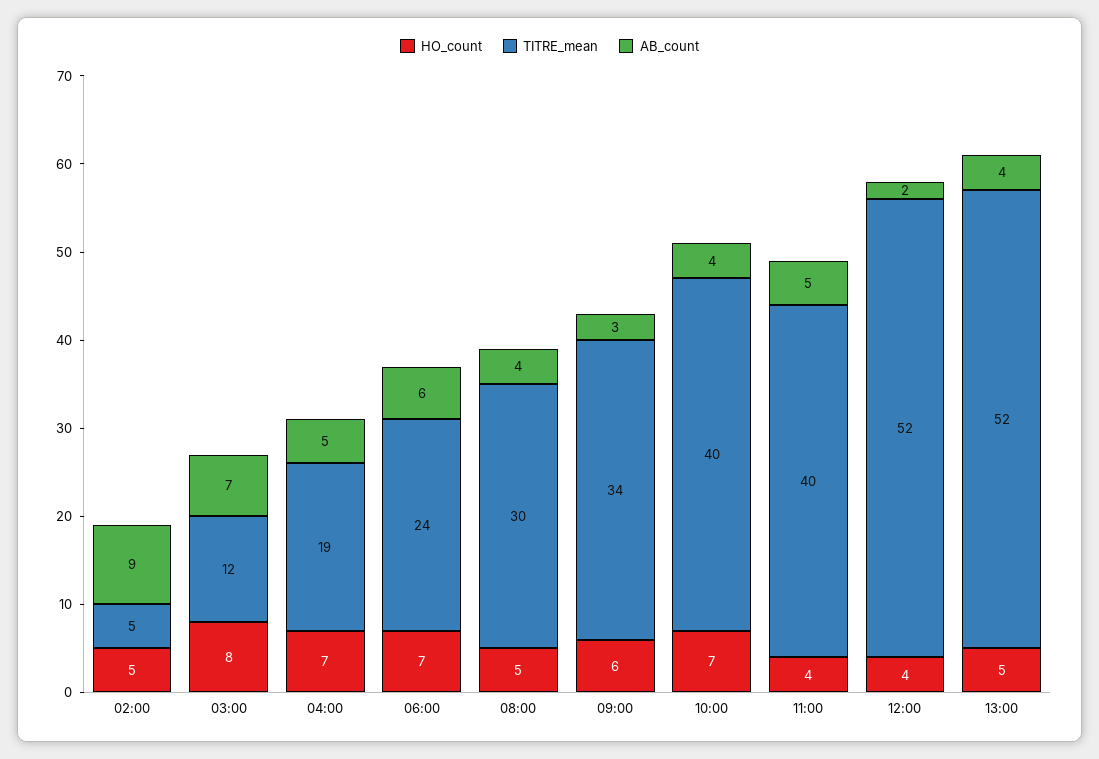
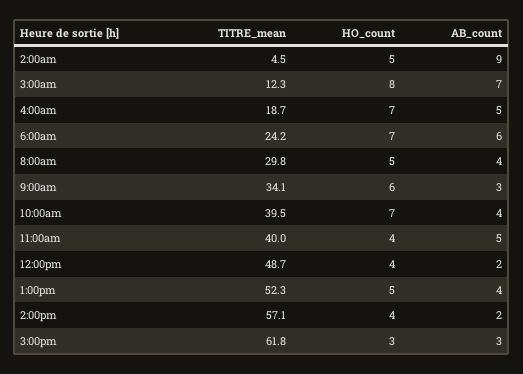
TITRE_mean, 12:00: 52 -> 48.7
TITRE_mean, 2:00pm: none -> 57.1
HO_count, 2:00pm: none -> 4
AB_count, 2:00pm: none -> 2
TITRE_mean, 3:00pm: none -> 61.8
HO_count, 3:00pm: none -> 3
AB_count, 3:00pm: none -> 3

